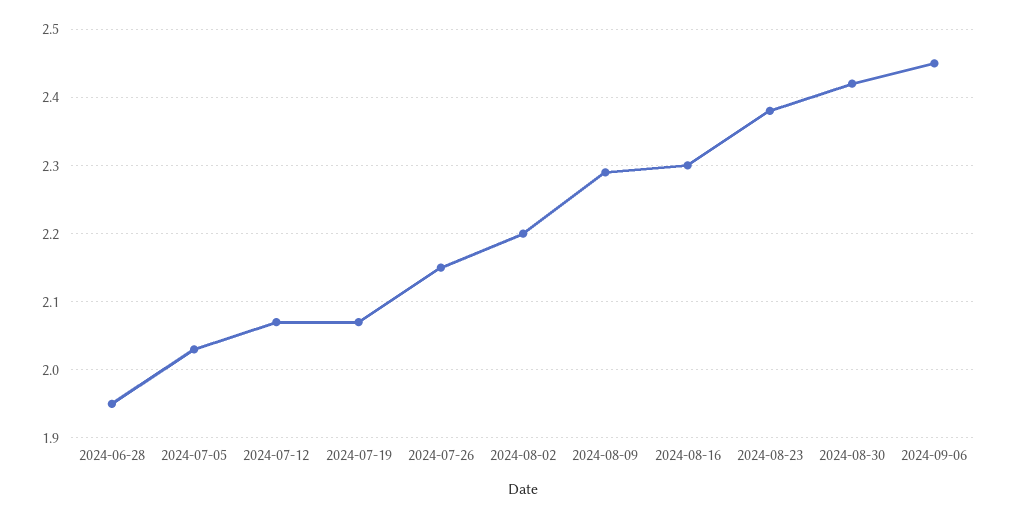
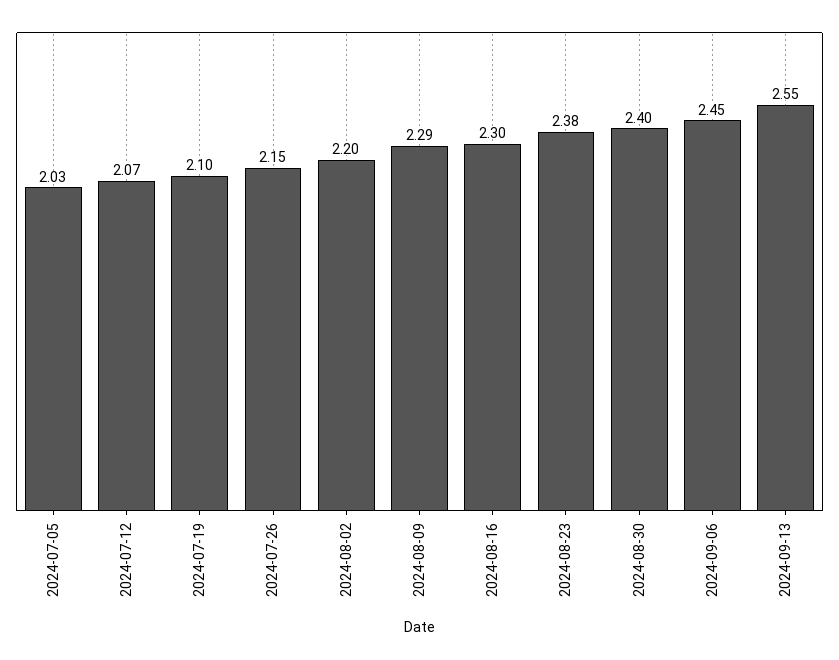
2024-06-28: 1.95 -> none
2024-07-19: 2.07 -> 2.1
2024-08-30: 2.42 -> 2.4
2024-09-13: none -> 2.55

